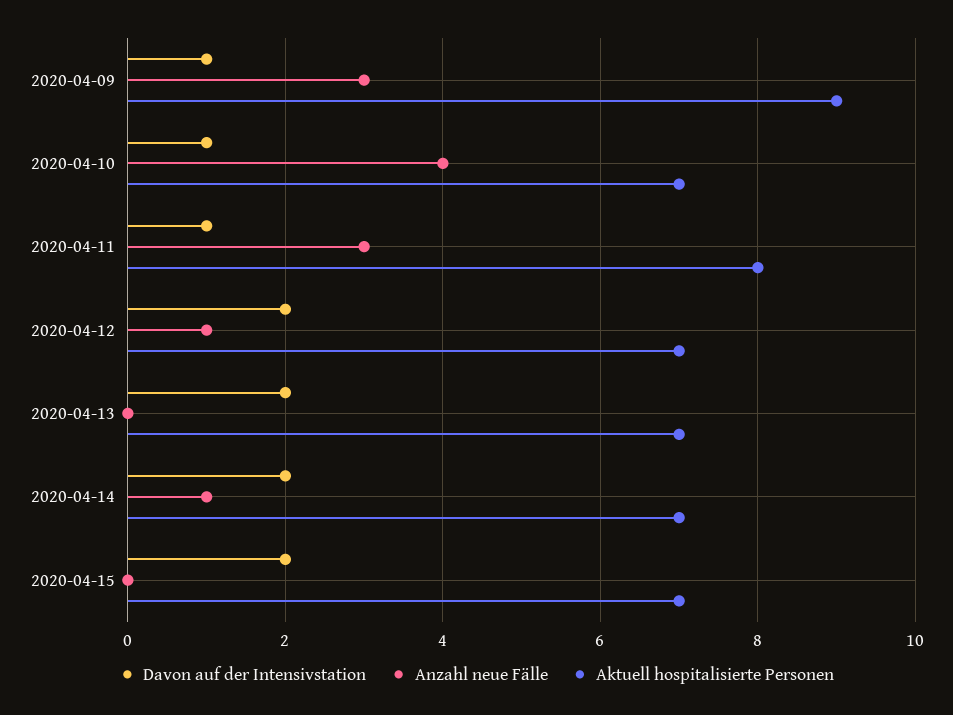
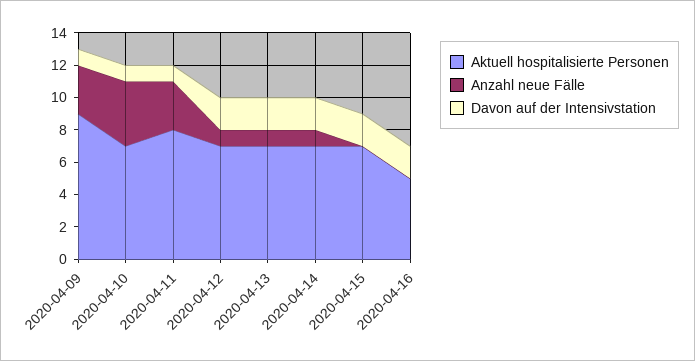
Anzahl neue Fälle, 2020-04-13: 0 -> 1
Aktuell hospitalisierte Personen, 2020-04-16: none -> 5
Anzahl neue Fälle, 2020-04-16: none -> 0
Davon auf der Intensivstation, 2020-04-16: none -> 2

